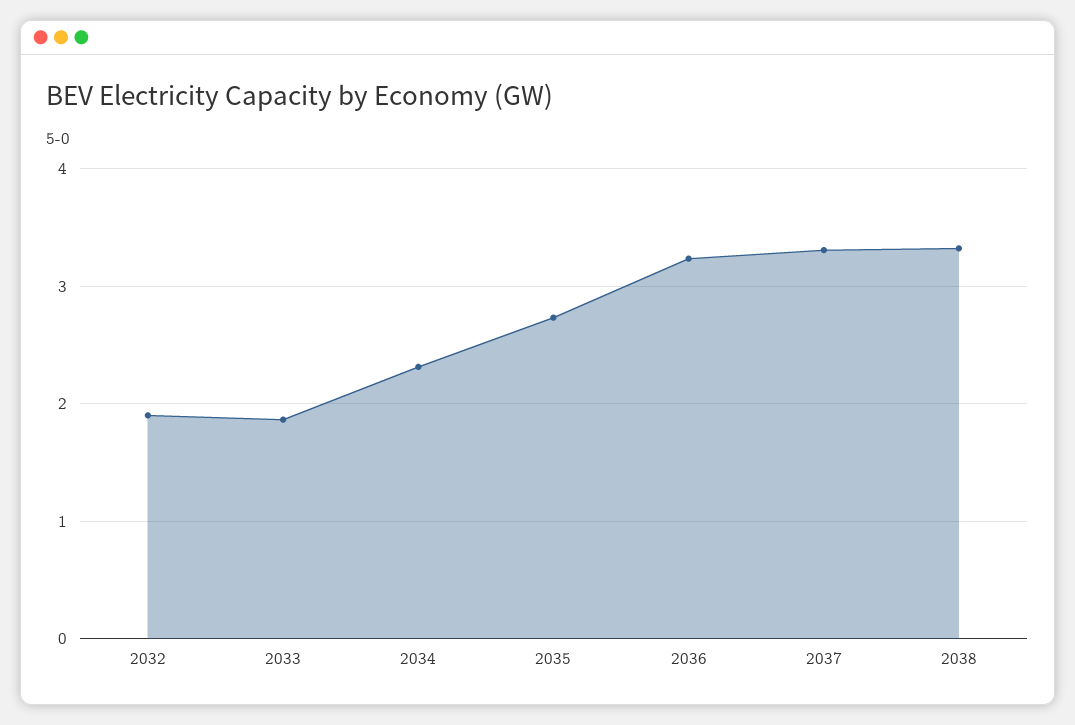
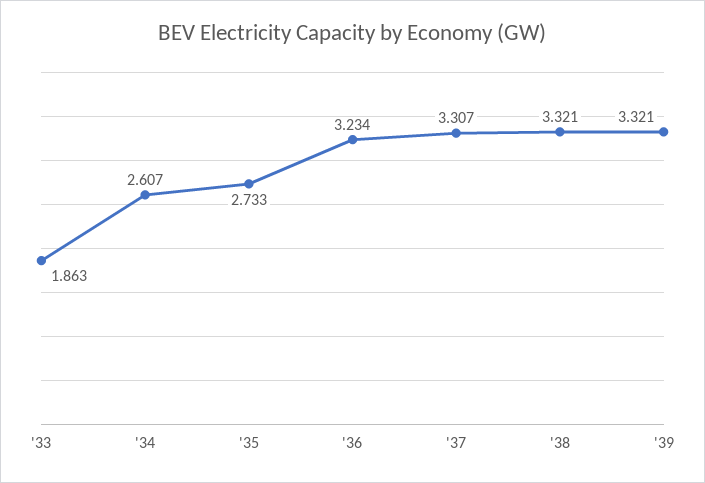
2032: 1.9 -> none
2034: 2.3 -> 2.607
'39: none -> 3.321

